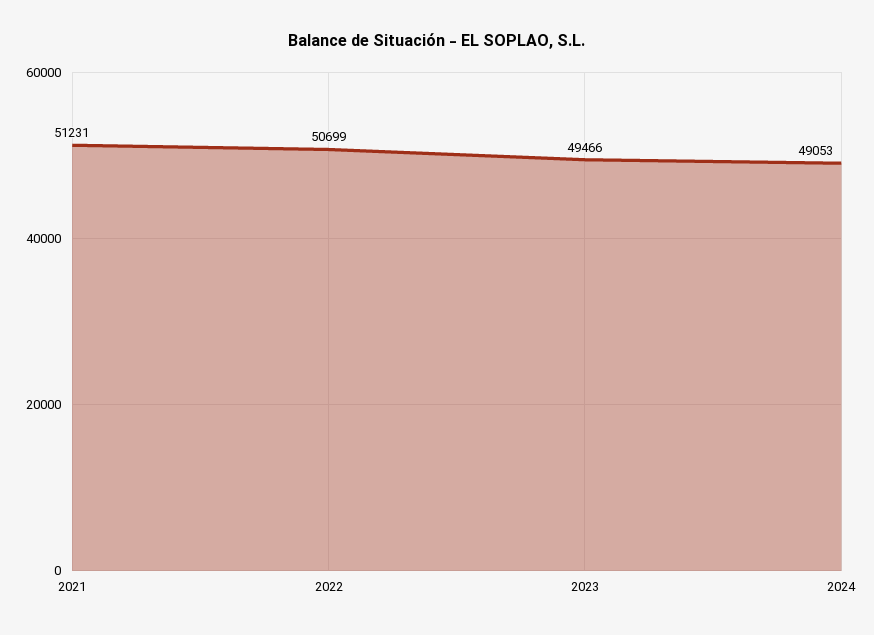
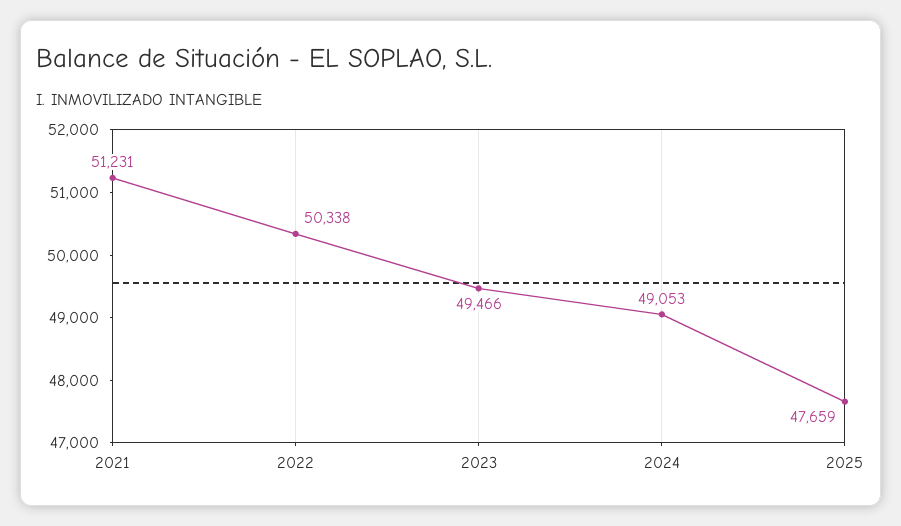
2022: 50699 -> 50338
2025: none -> 47659

